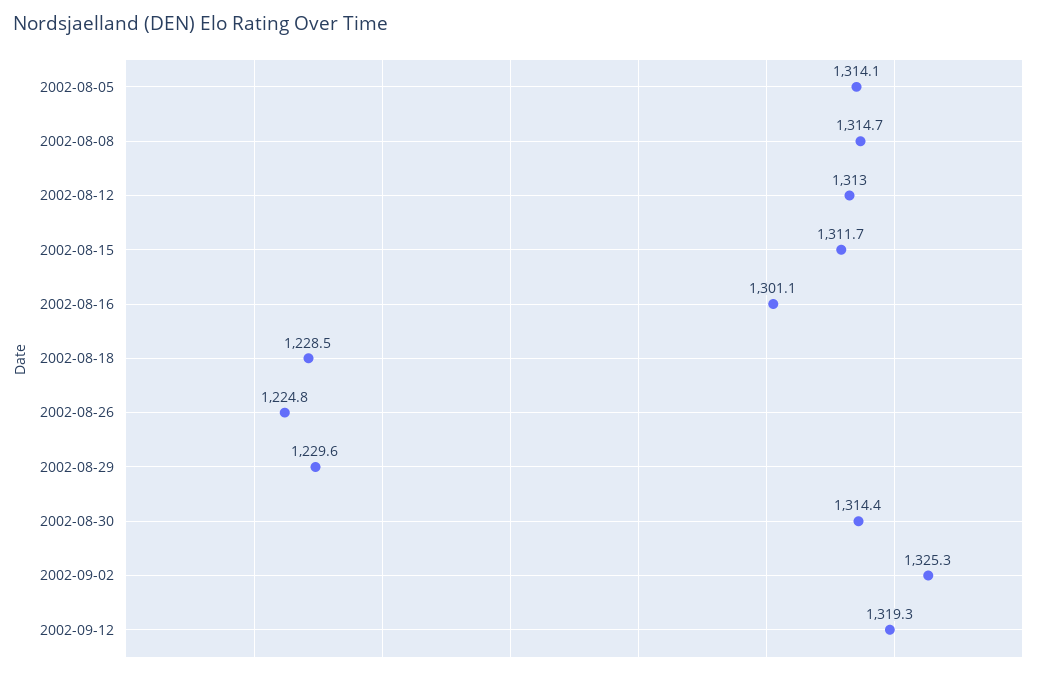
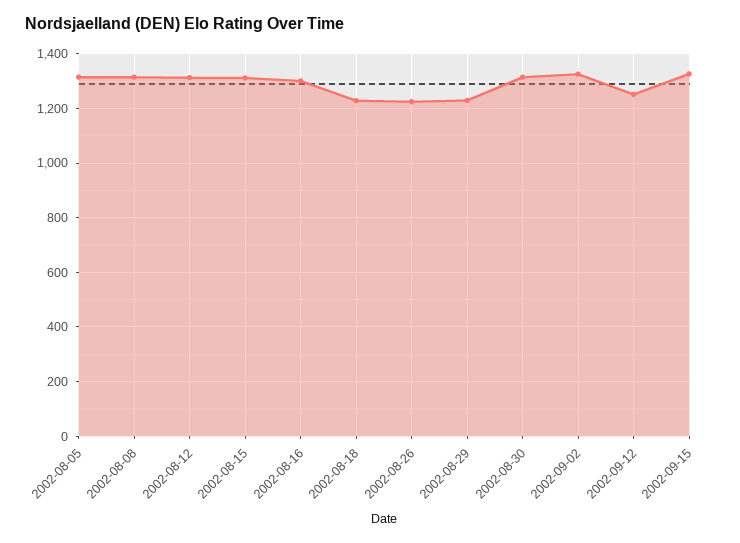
2002-09-12: 1319.3 -> 1250
2002-09-15: none -> 1325

